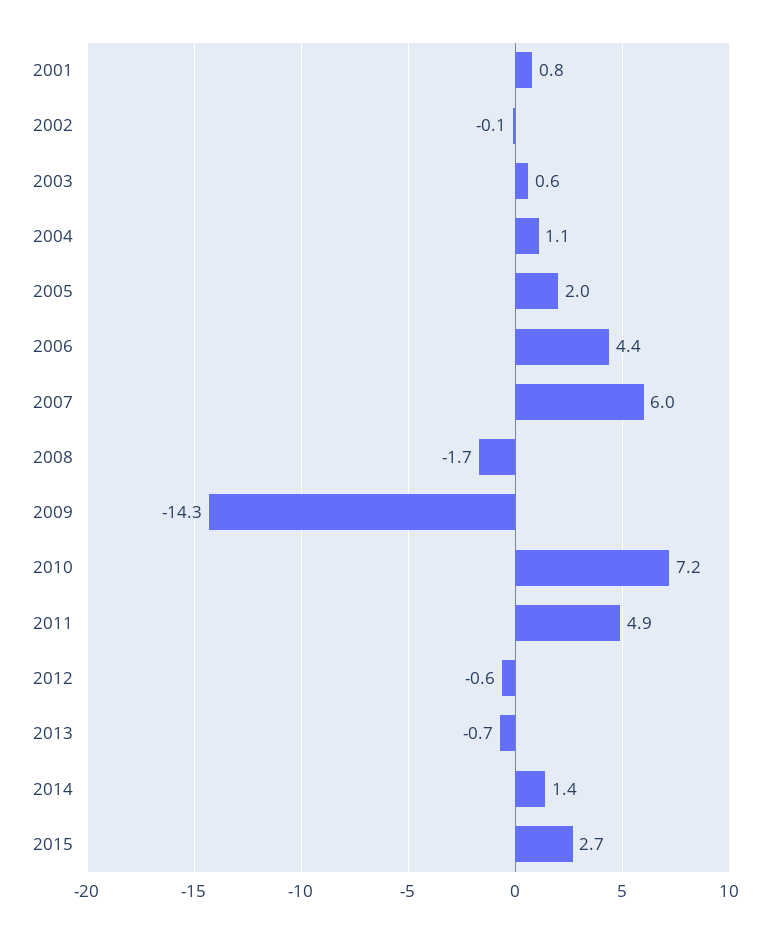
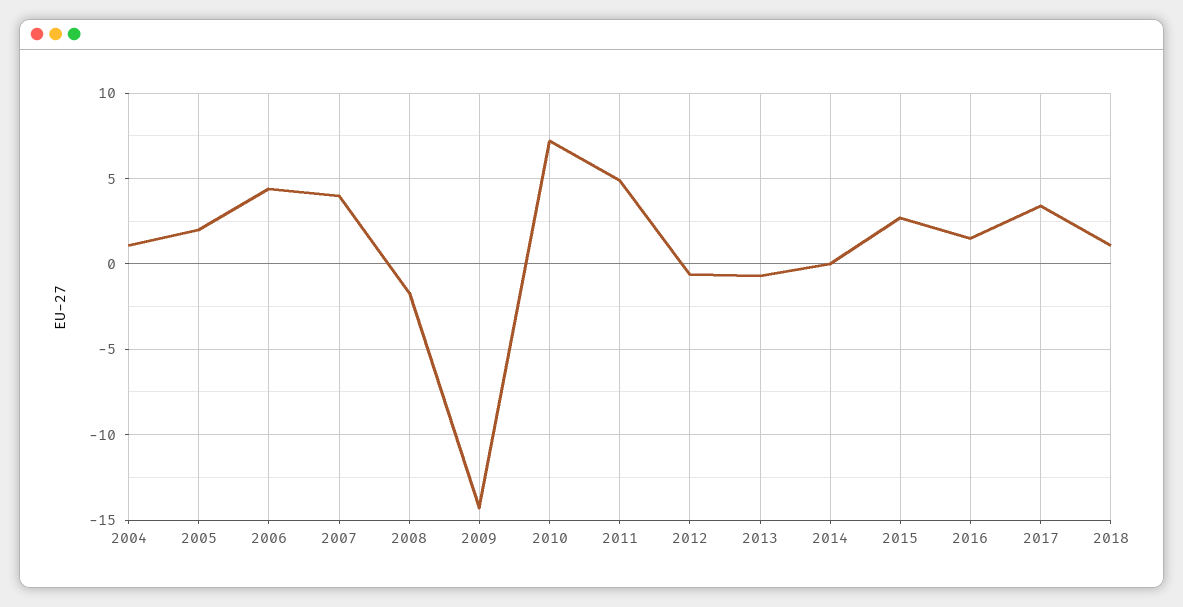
2001: 0.8 -> none
2002: -0.1 -> none
2003: 0.6 -> none
2007: 6 -> 4
2014: 1.4 -> 0
2016: none -> 1.5
2017: none -> 3.5
2018: none -> 1

